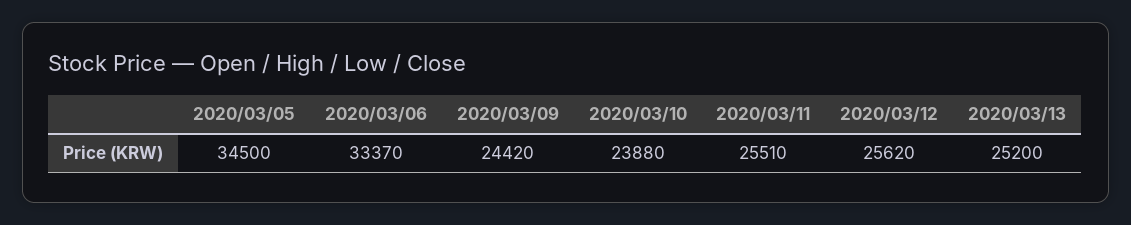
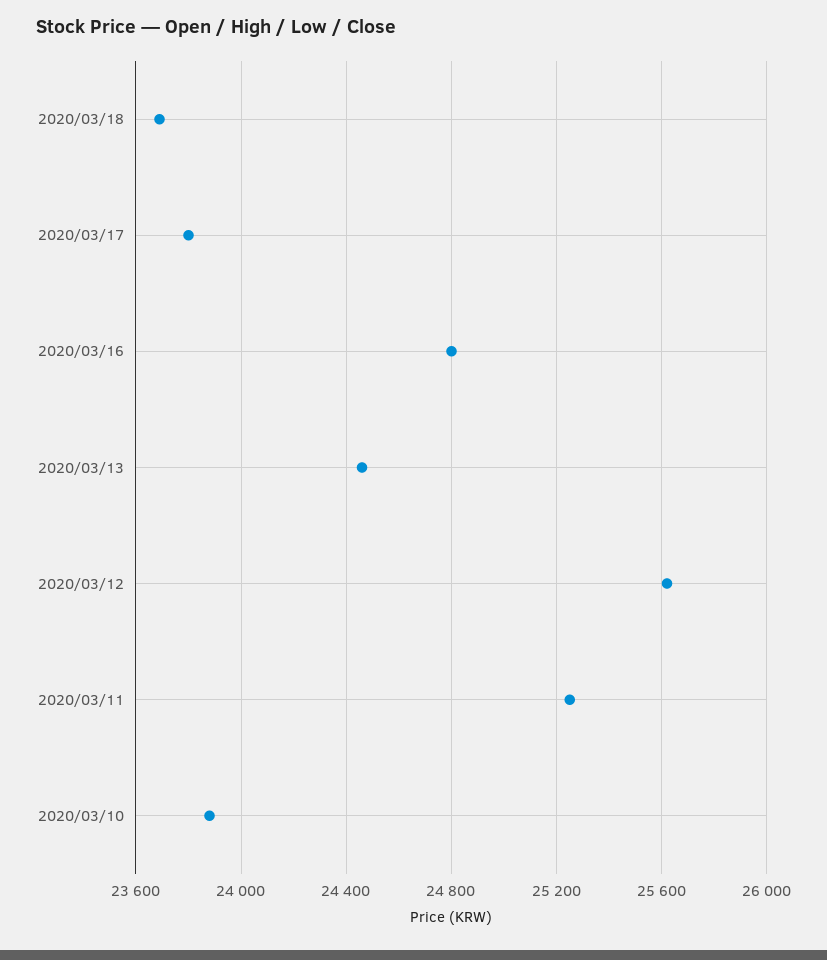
2020/03/05: 34500 -> none
2020/03/06: 33370 -> none
2020/03/09: 24420 -> none
2020/03/11: 25510 -> 25250
2020/03/13: 25200 -> 24450
2020/03/18: none -> 23700
2020/03/17: none -> 23800
2020/03/16: none -> 24800

